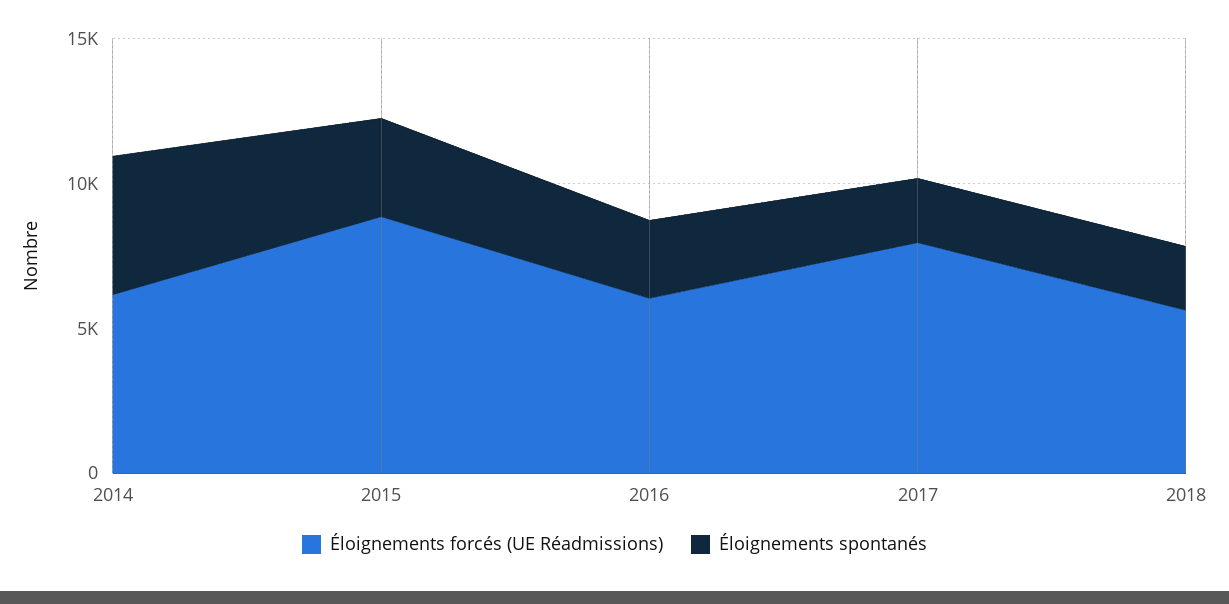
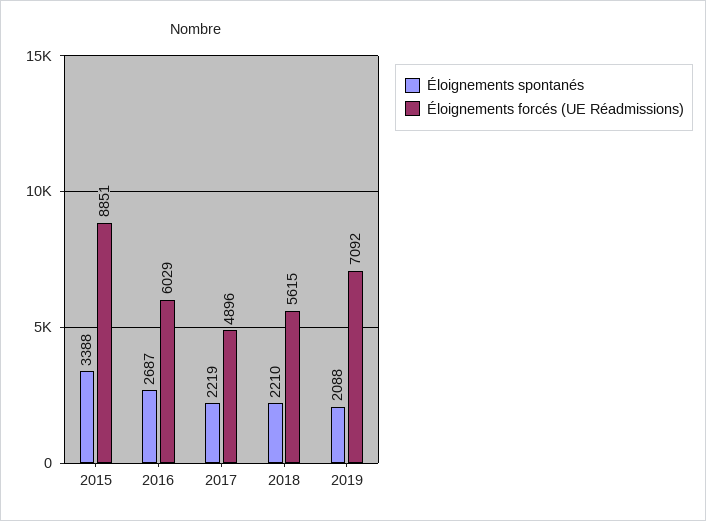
Éloignements forcés (UE Réadmissions), 2014: 6000 -> none
Éloignements spontanés, 2014: 5000 -> none
Éloignements forcés (UE Réadmissions), 2017: 8000 -> 4896
Éloignements spontanés, 2019: none -> 2088
Éloignements forcés (UE Réadmissions), 2019: none -> 7092

